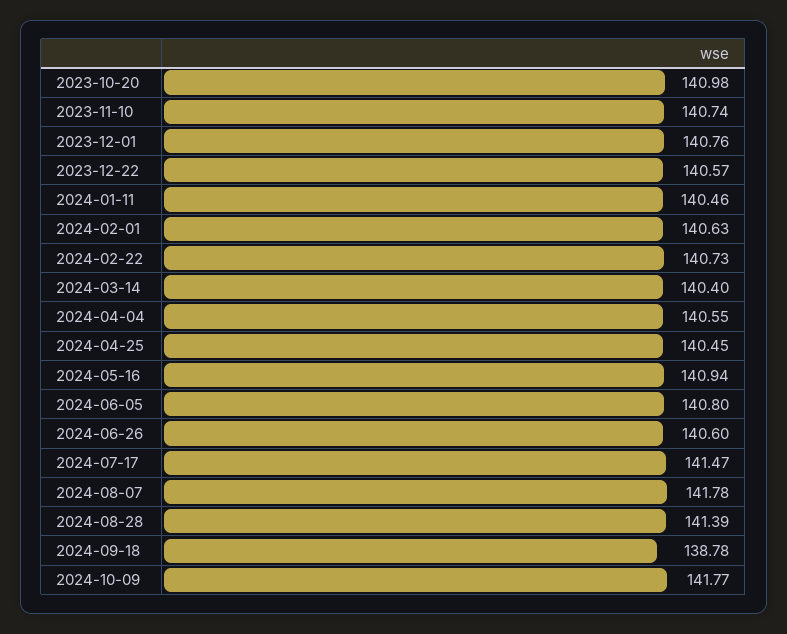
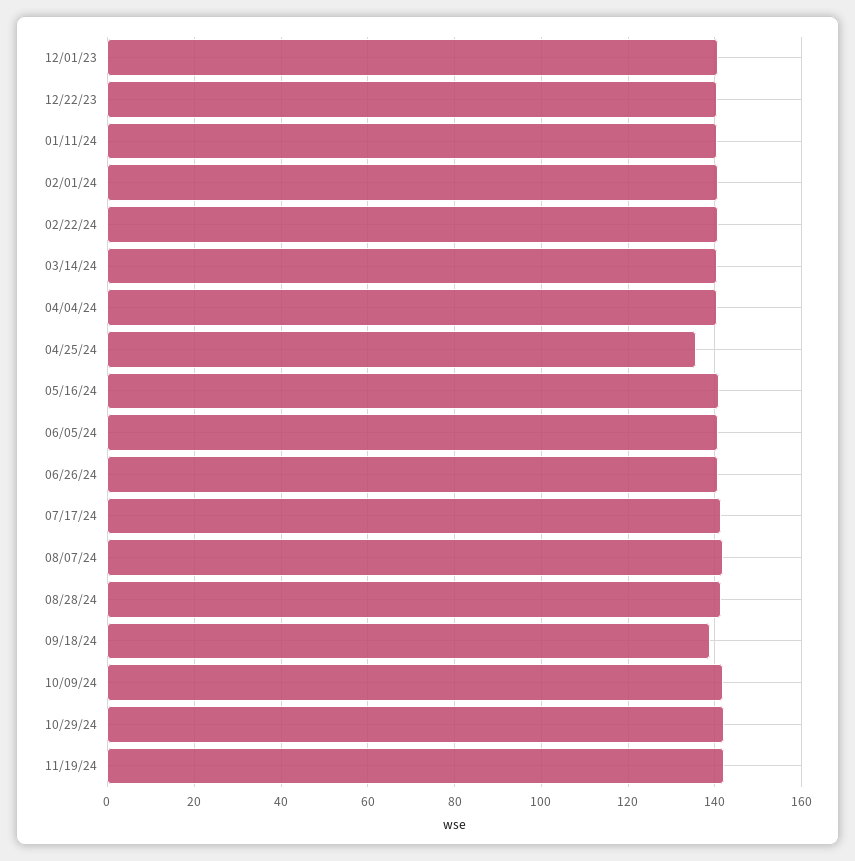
2023-10-20: 140.98 -> none
2023-11-10: 140.74 -> none
2024-04-25: 140.45 -> 136
10/29/24: none -> 142
11/19/24: none -> 142

